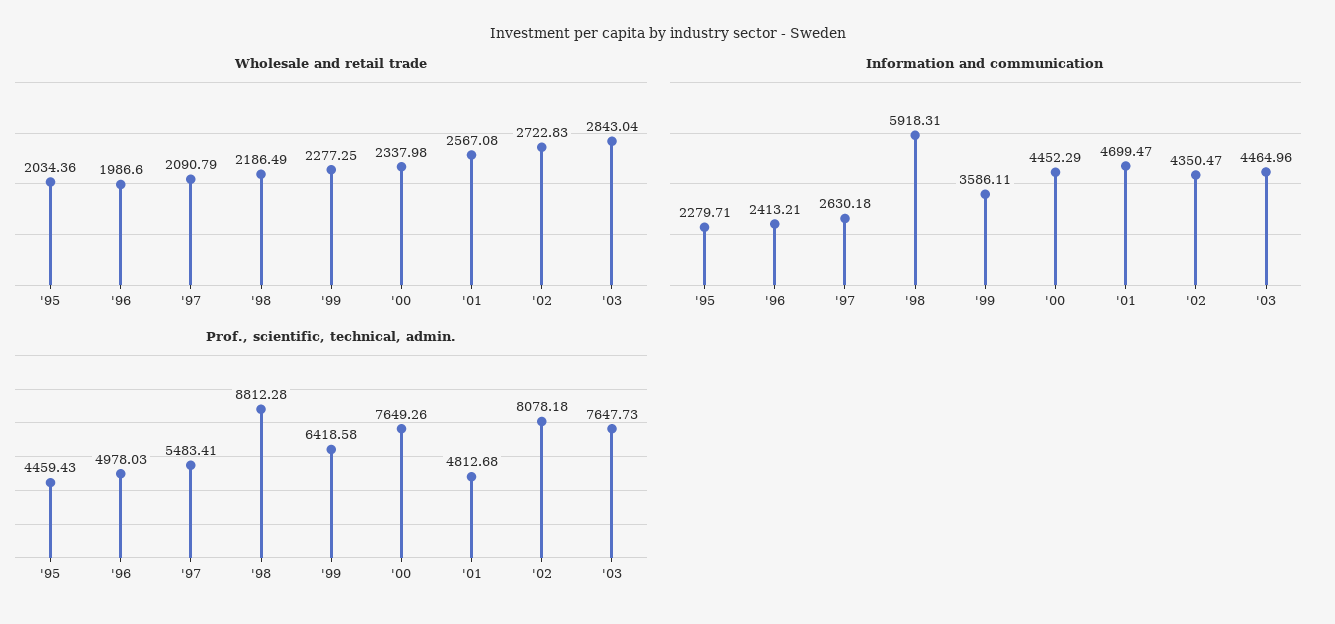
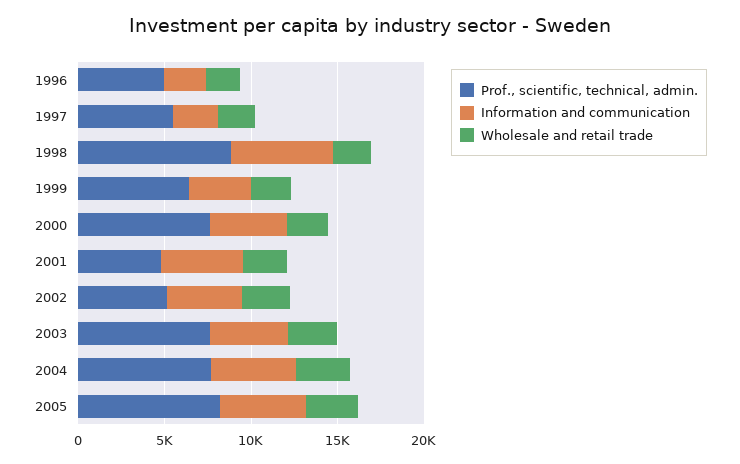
Wholesale and retail trade, '95: 2034.36 -> none
Information and communication, '95: 2279.71 -> none
Prof., scientific, technical, admin., '95: 4459.43 -> none
Prof., scientific, technical, admin., '02: 8078.18 -> 5000
Prof., scientific, technical, admin., 2004: none -> 8000
Information and communication, 2004: none -> 5000
Wholesale and retail trade, 2004: none -> 3000
Prof., scientific, technical, admin., 2005: none -> 8000
Information and communication, 2005: none -> 5000
Wholesale and retail trade, 2005: none -> 3000

